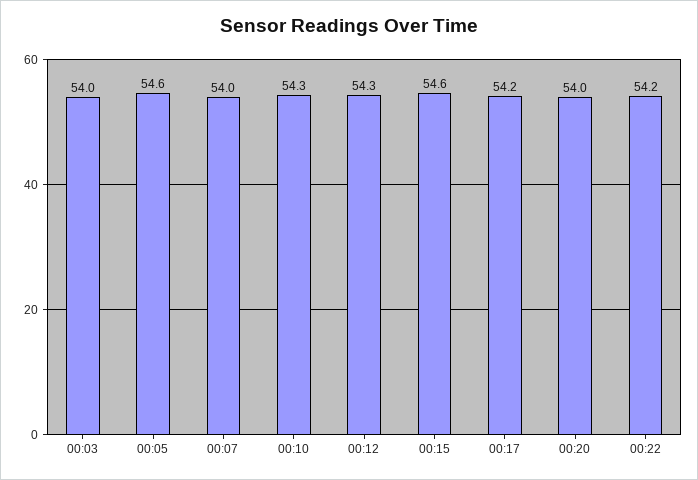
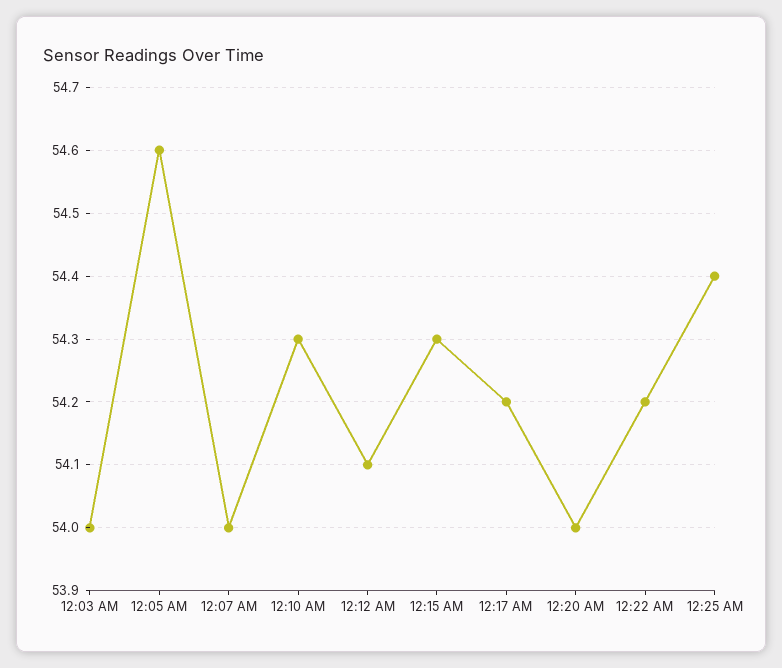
00:12: 54.3 -> 54.1
00:15: 54.6 -> 54.3
12:25 AM: none -> 54.4

